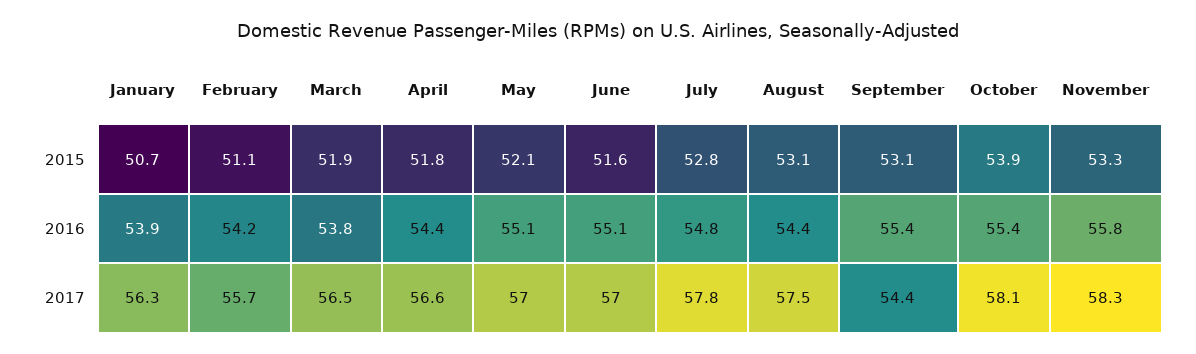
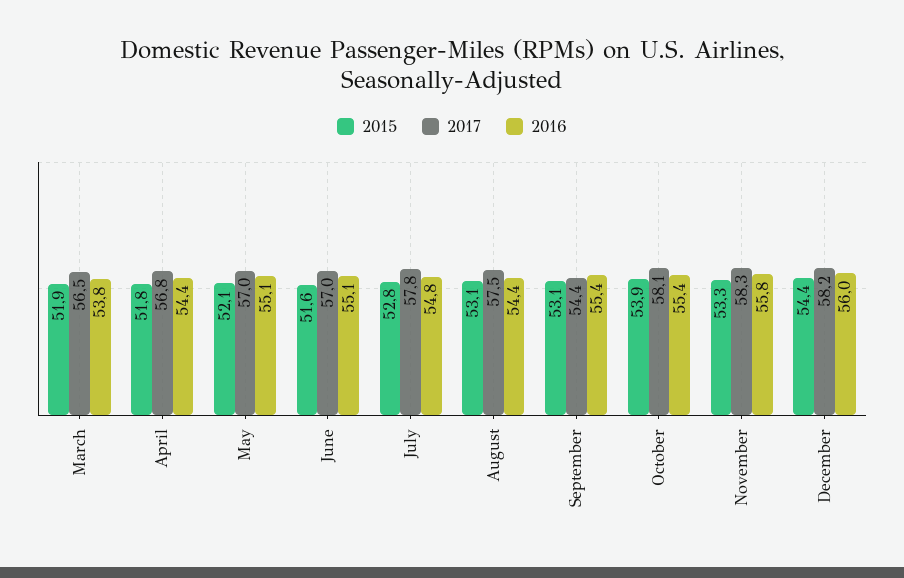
2015, January: 50.7 -> none
2015, February: 51.1 -> none
2016, January: 53.9 -> none
2016, February: 54.2 -> none
2017, January: 56.3 -> none
2017, February: 55.7 -> none
2017, April: 56.6 -> 56.8
2015, December: none -> 54.4
2017, December: none -> 58.2
2016, December: none -> 56

